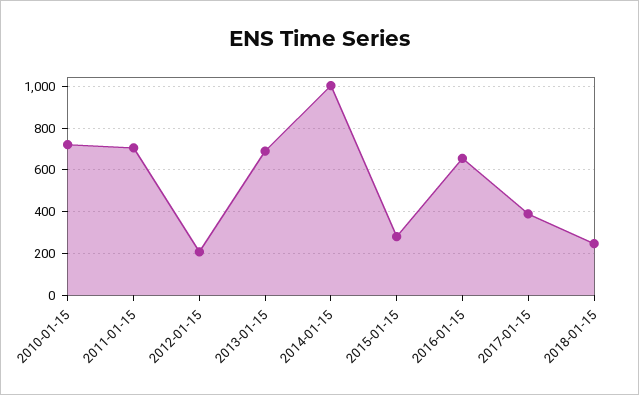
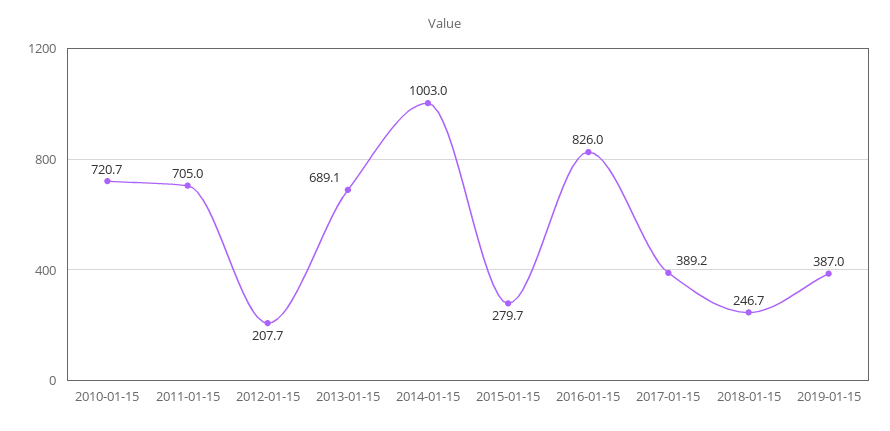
2016-01-15: 650 -> 826
2019-01-15: none -> 387

